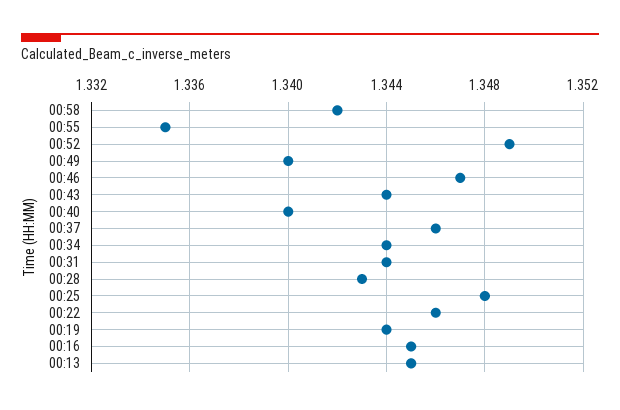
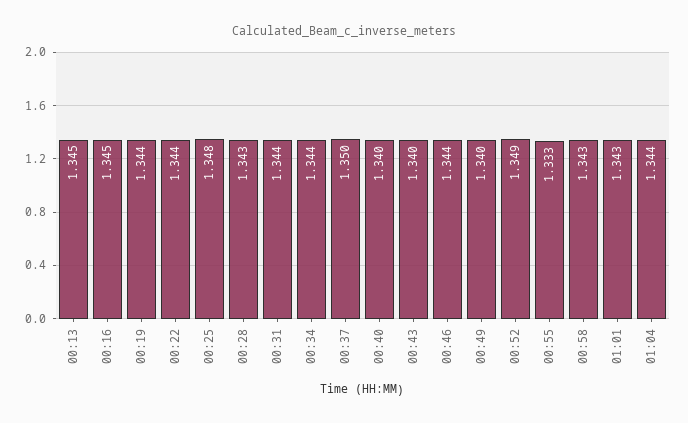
00:58: 1.342 -> 1.343
00:55: 1.335 -> 1.333
00:46: 1.347 -> 1.344
00:43: 1.344 -> 1.34
00:37: 1.346 -> 1.35
00:22: 1.346 -> 1.344
01:01: none -> 1.343
01:04: none -> 1.344

